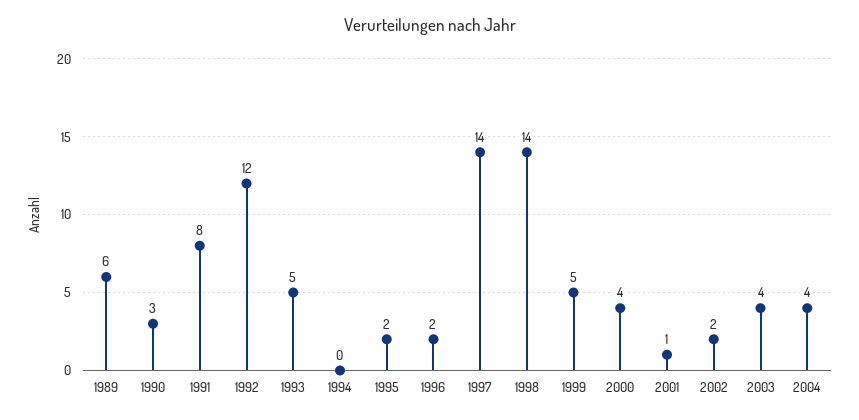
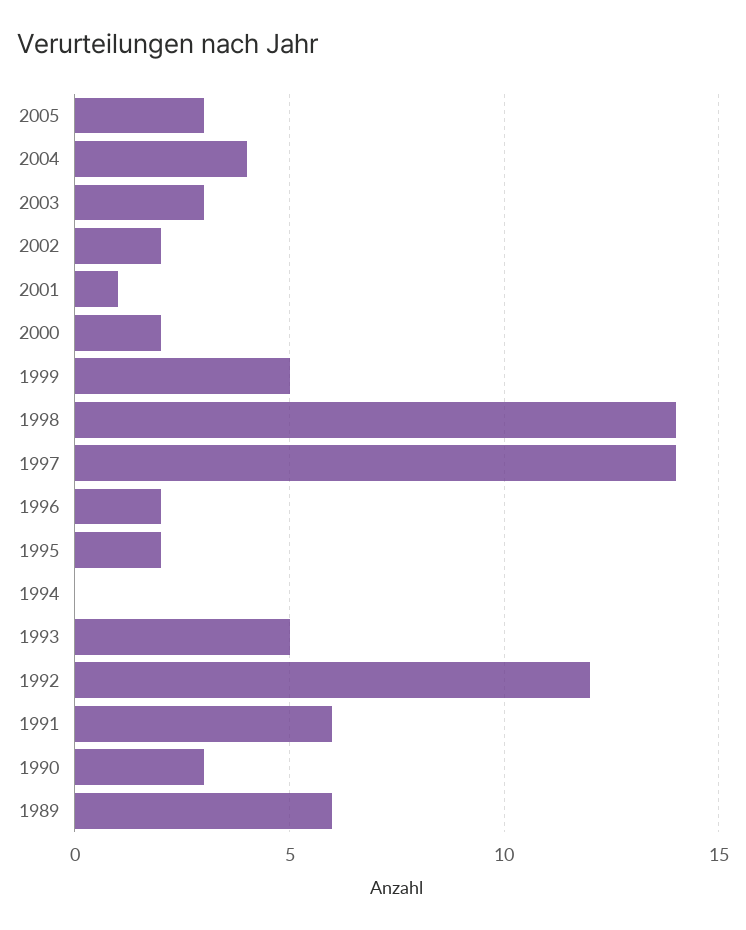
1991: 8 -> 6
2000: 4 -> 2
2003: 4 -> 3
2005: none -> 3

